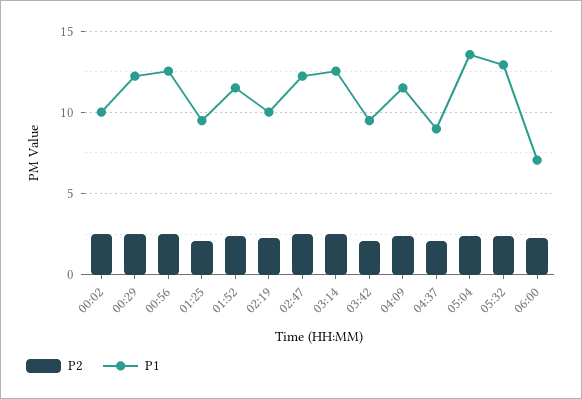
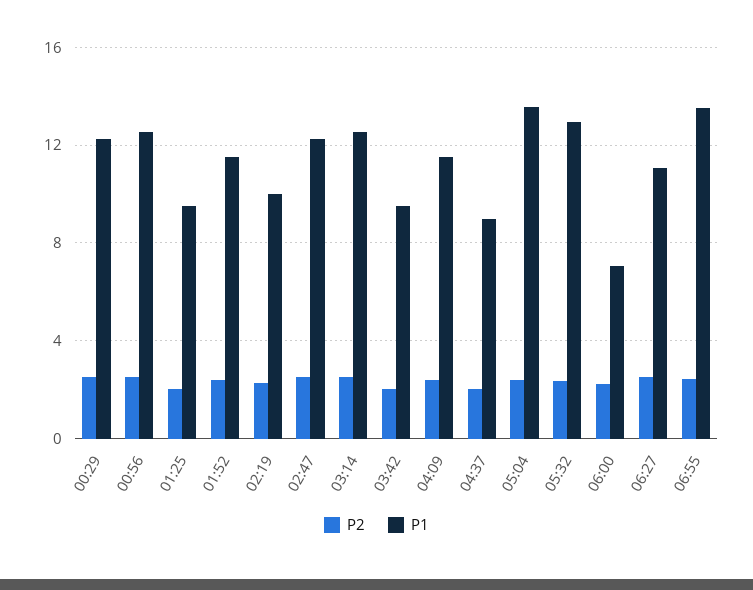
P2, 00:02: 2.5 -> none
P1, 00:02: 10 -> none
P2, 06:27: none -> 2.5
P1, 06:27: none -> 11
P2, 06:55: none -> 2.5
P1, 06:55: none -> 13.5

